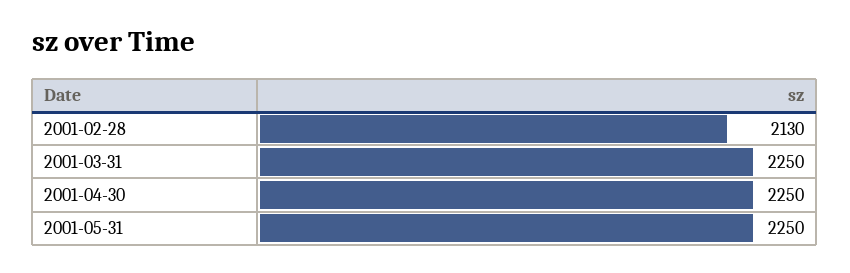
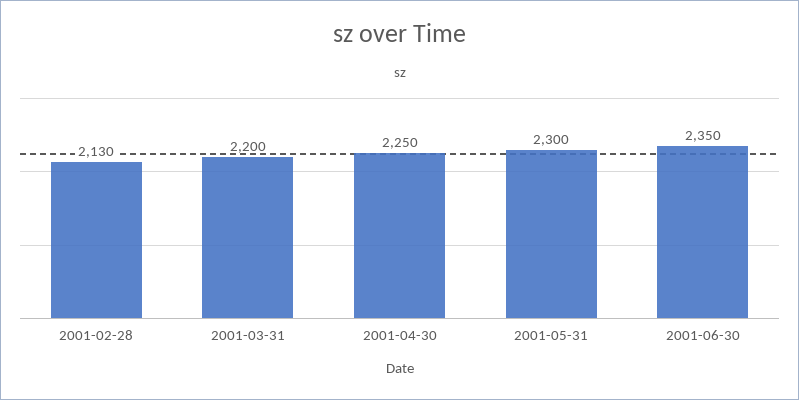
2001-03-31: 2250 -> 2200
2001-05-31: 2250 -> 2300
2001-06-30: none -> 2350

